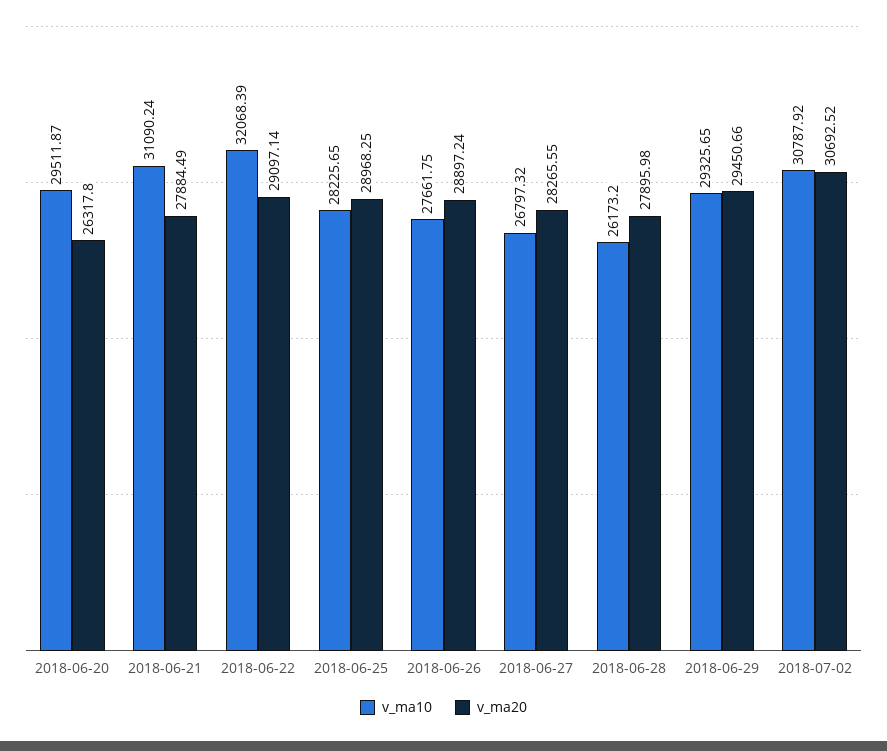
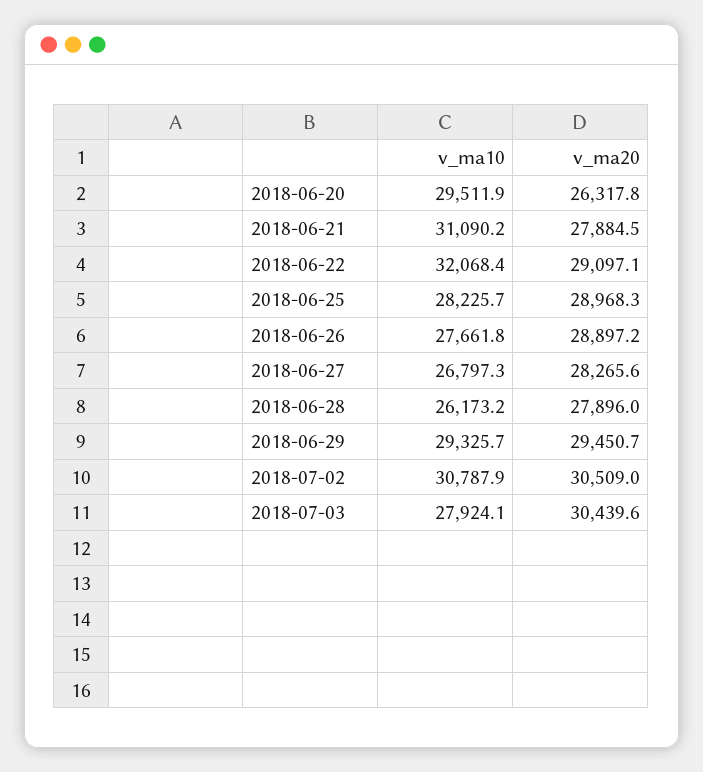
v_ma20, 2018-07-02: 30692.52 -> 30509
v_ma10, 2018-07-03: none -> 27924.1
v_ma20, 2018-07-03: none -> 30439.6

